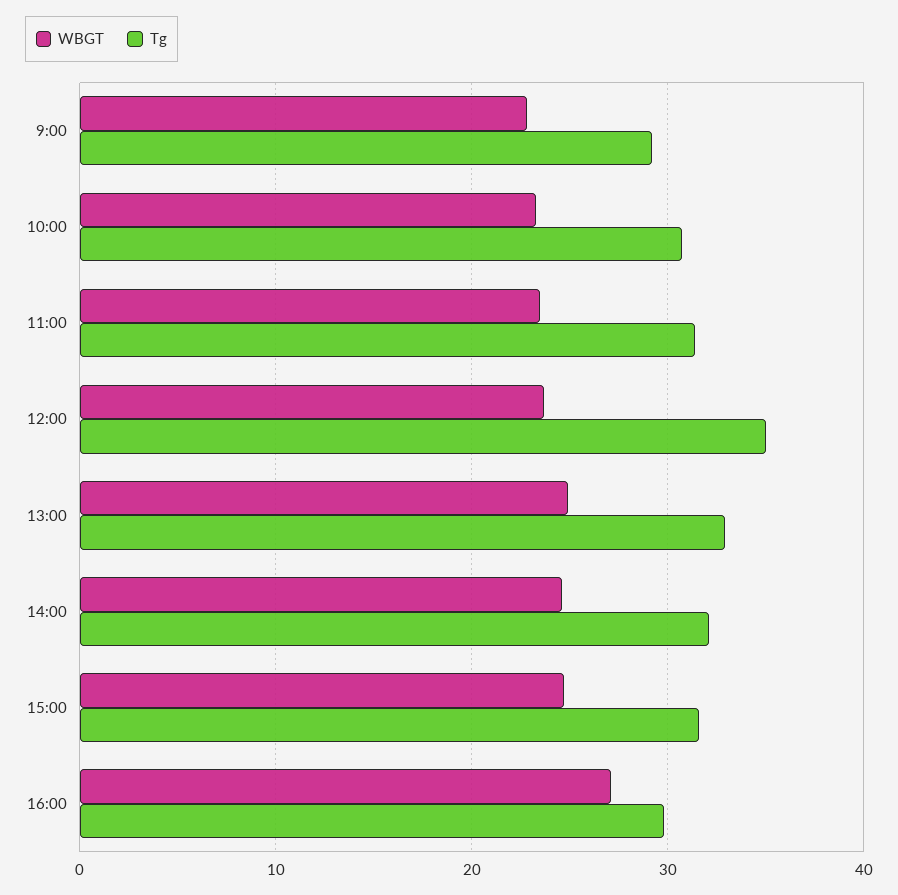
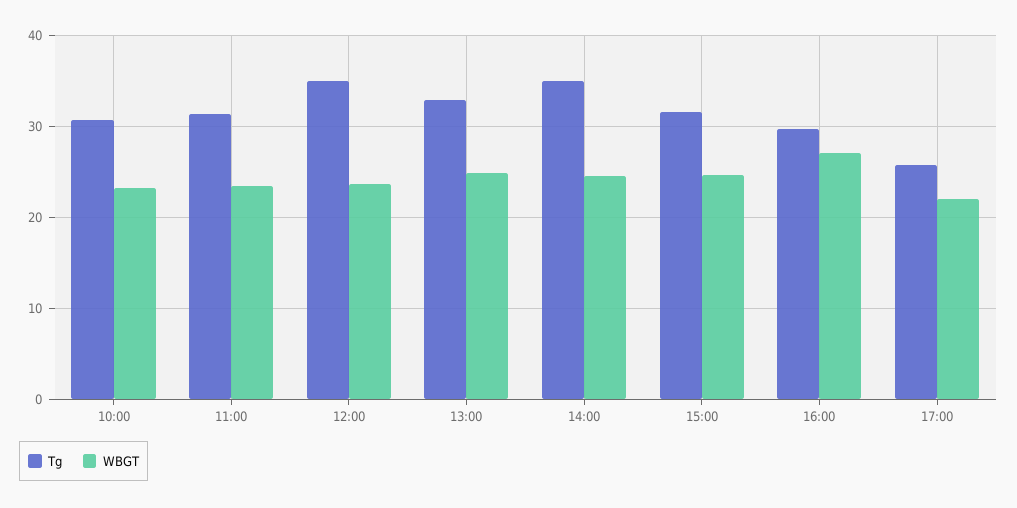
WBGT, 9:00: 23 -> none
Tg, 9:00: 29 -> none
Tg, 14:00: 32 -> 35
Tg, 17:00: none -> 26
WBGT, 17:00: none -> 22

